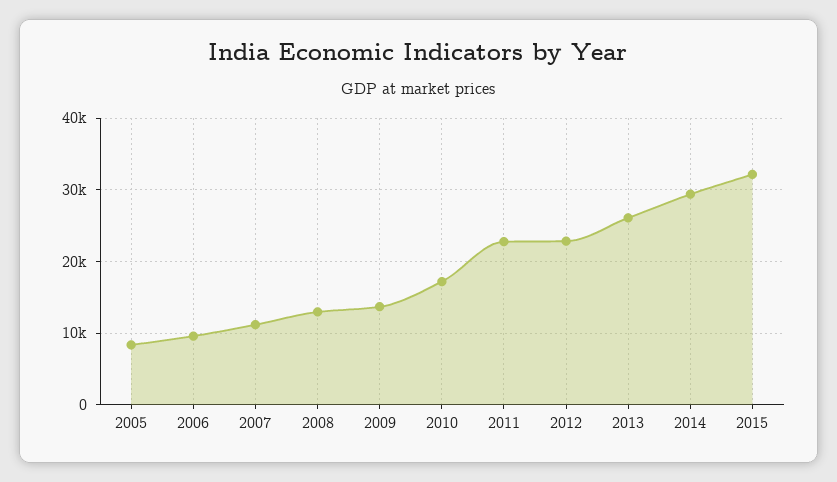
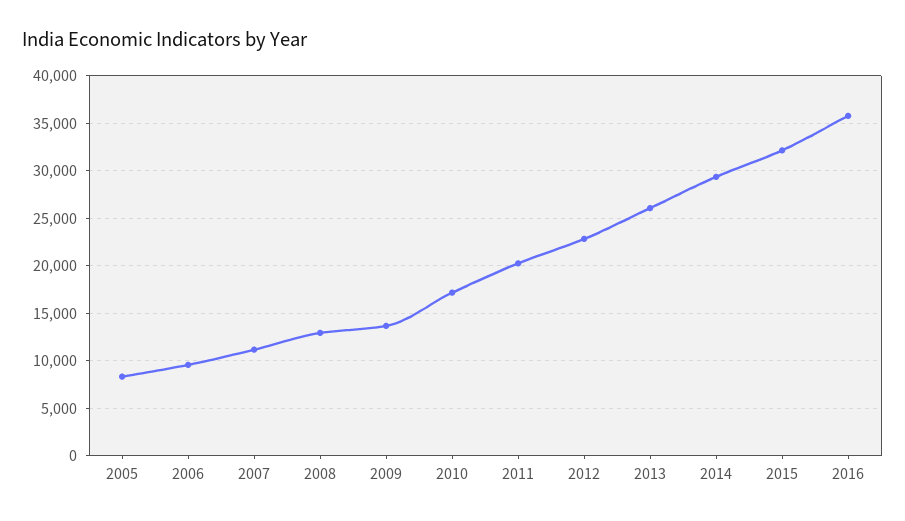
2011: 23000 -> 20000
2016: none -> 36000

